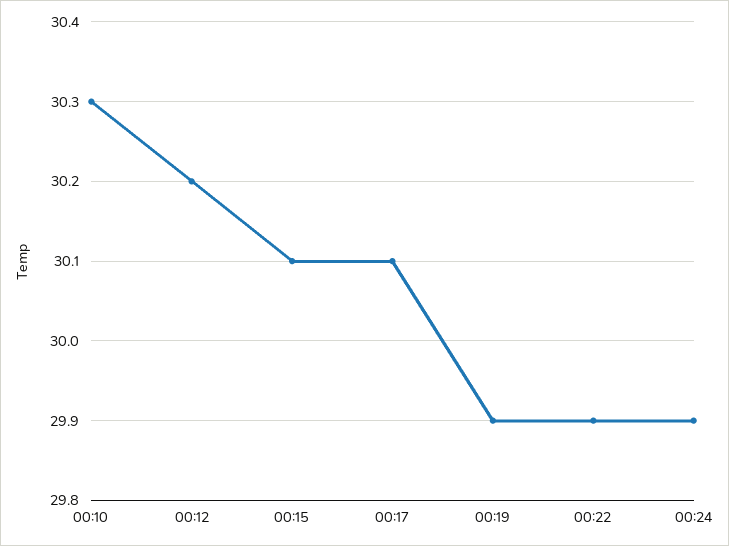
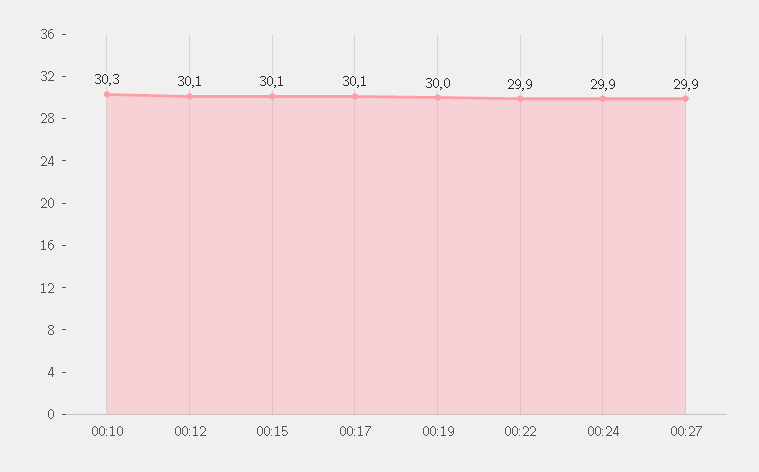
00:12: 30.2 -> 30.1
00:19: 29.9 -> 30
00:27: none -> 29.9

